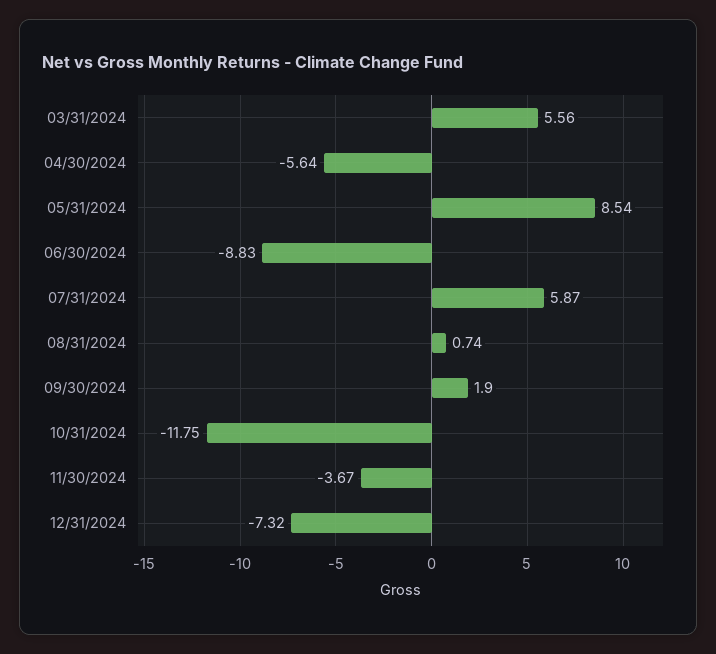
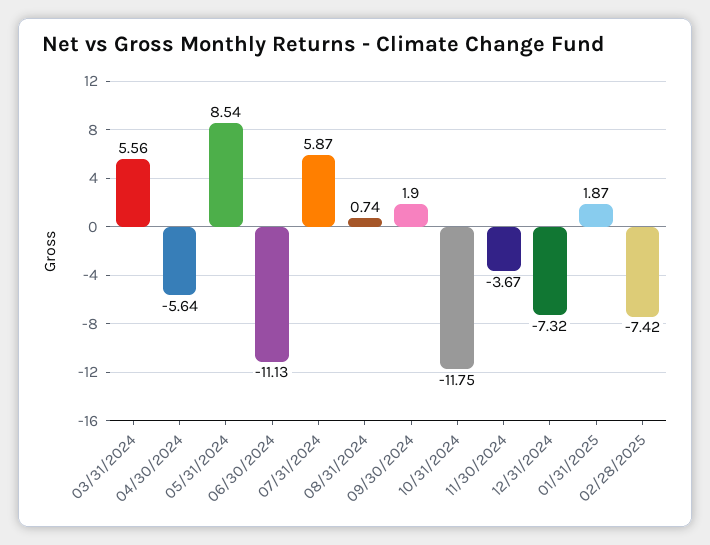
06/30/2024: -8.83 -> -11.13
01/31/2025: none -> 1.87
02/28/2025: none -> -7.42

